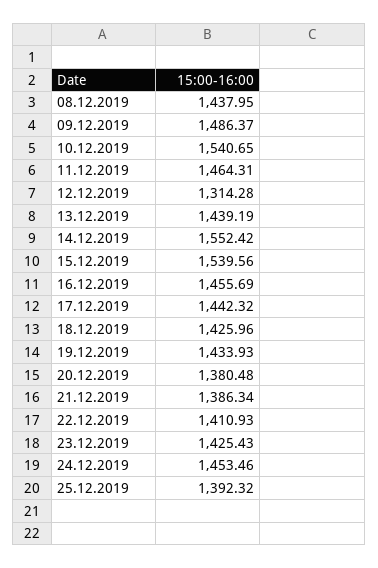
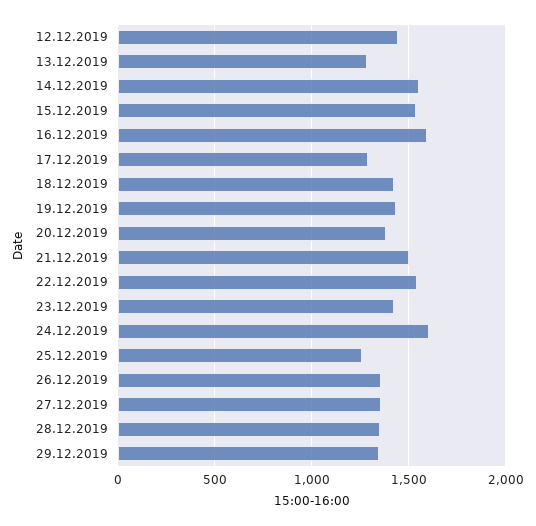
08.12.2019: 1437.95 -> none
09.12.2019: 1486.37 -> none
10.12.2019: 1540.65 -> none
11.12.2019: 1464.31 -> none
12.12.2019: 1314.28 -> 1450
13.12.2019: 1439.19 -> 1300
16.12.2019: 1455.69 -> 1600
17.12.2019: 1442.32 -> 1300
21.12.2019: 1386.34 -> 1500
22.12.2019: 1410.93 -> 1550
24.12.2019: 1453.46 -> 1600
25.12.2019: 1392.32 -> 1250
26.12.2019: none -> 1350
27.12.2019: none -> 1350
28.12.2019: none -> 1350
29.12.2019: none -> 1350

